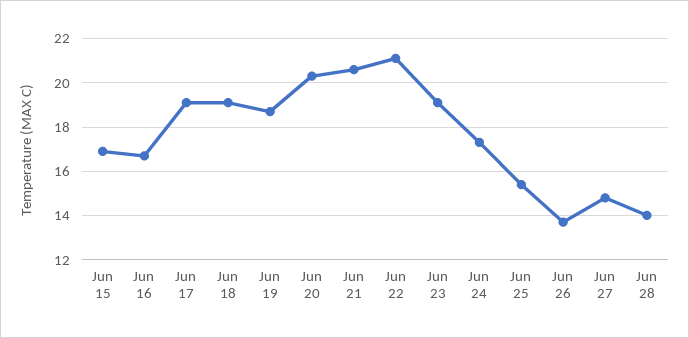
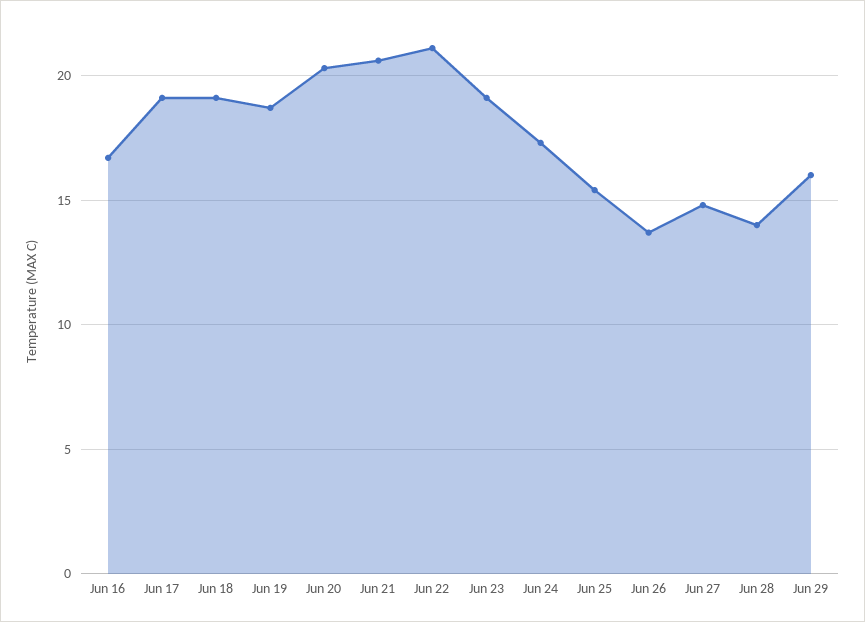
Jun 15: 17 -> none
Jun 29: none -> 16

